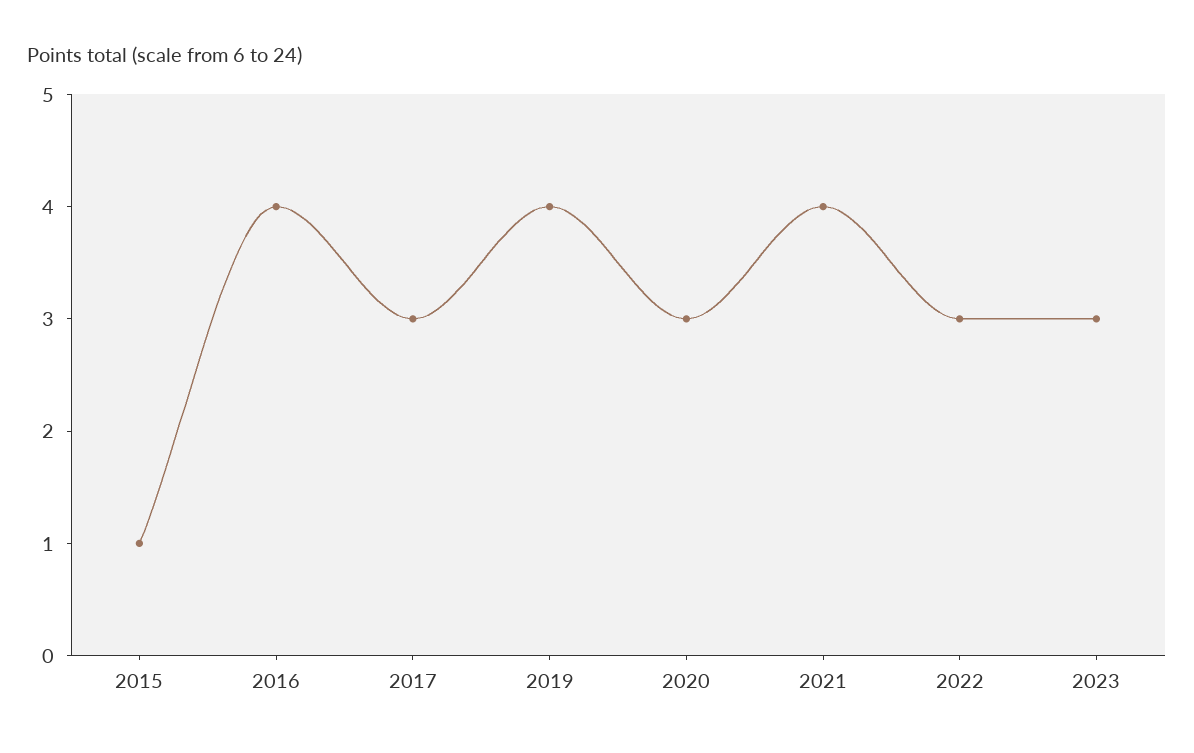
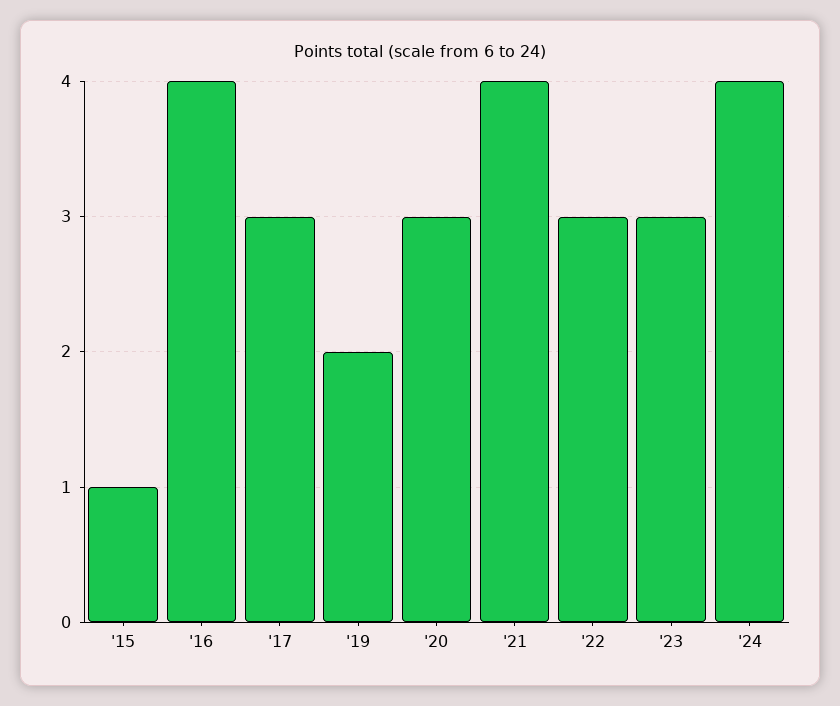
2019: 4 -> 2
'24: none -> 4

